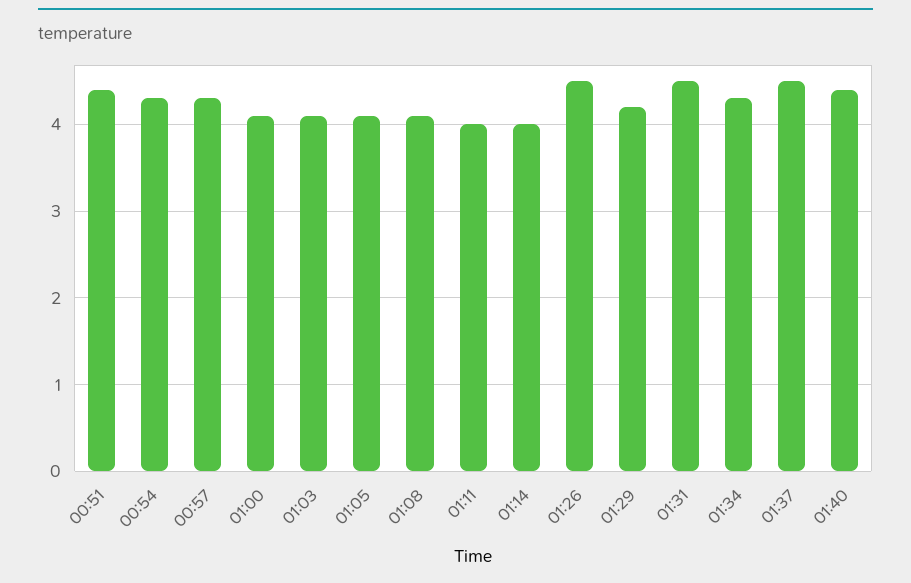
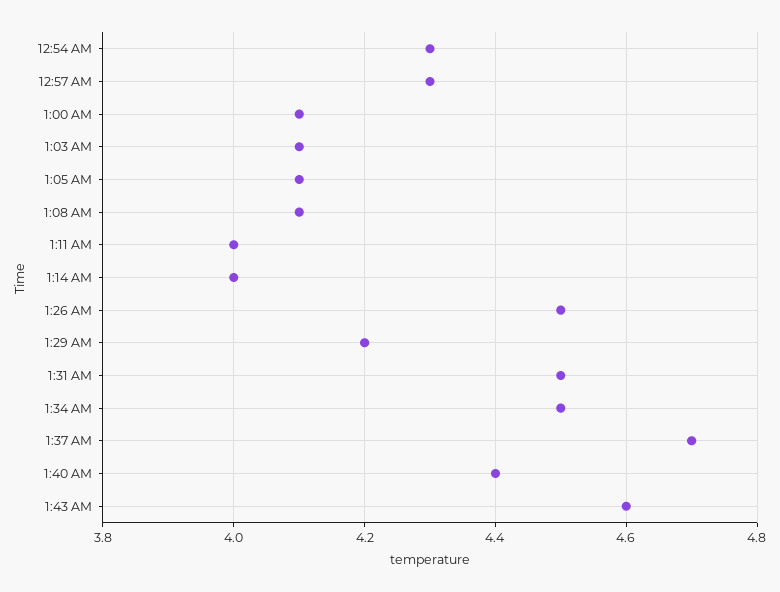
00:51: 4.4 -> none
01:34: 4.3 -> 4.5
01:37: 4.5 -> 4.7
1:43 AM: none -> 4.6

